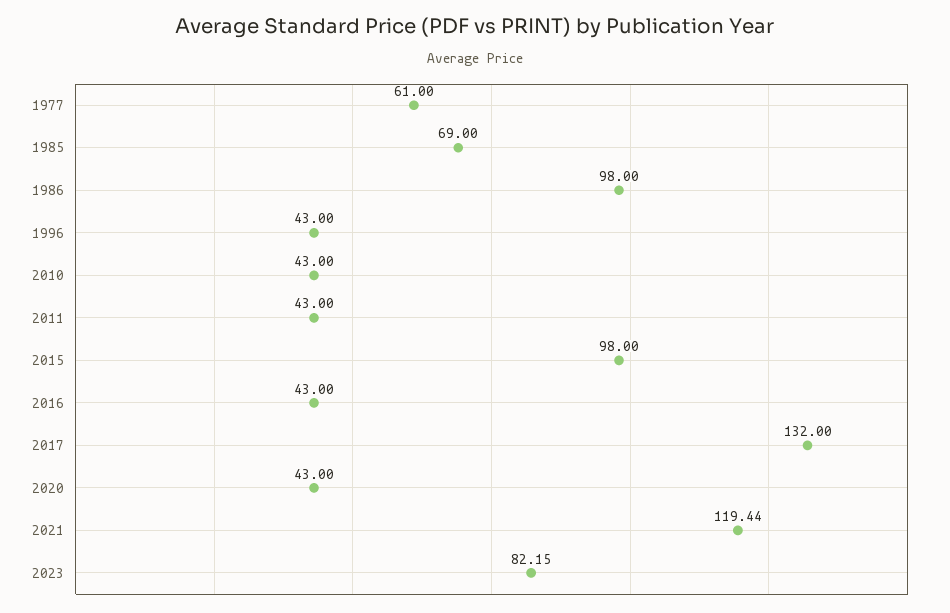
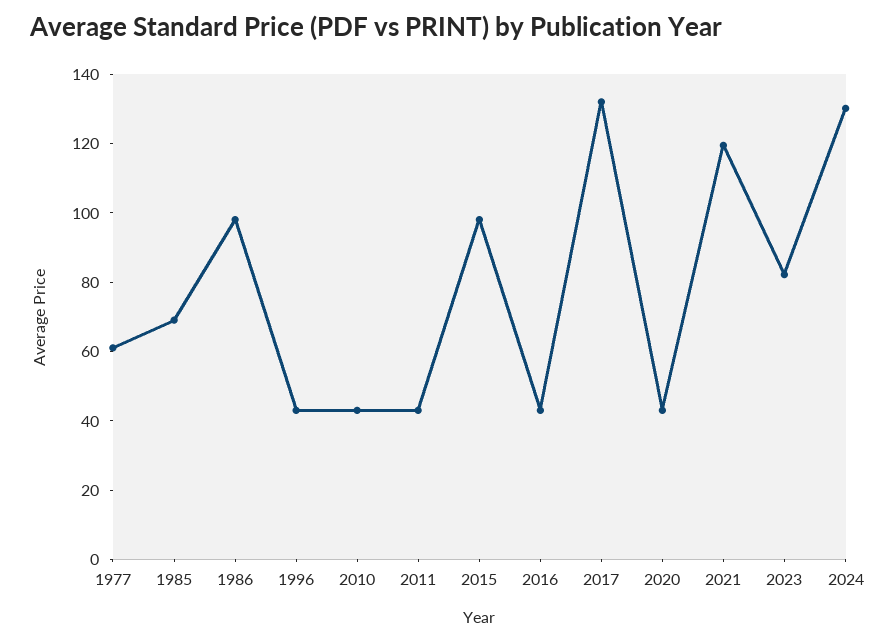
2024: none -> 130

